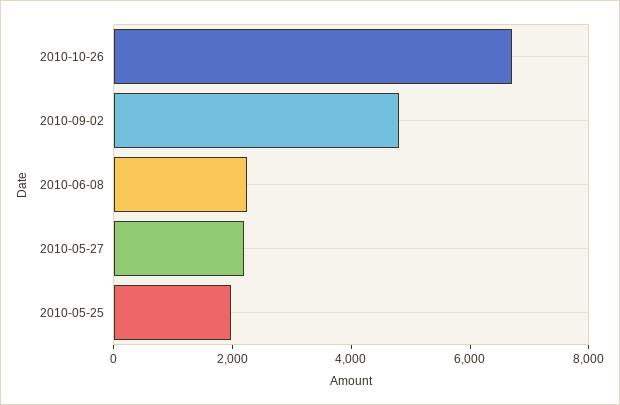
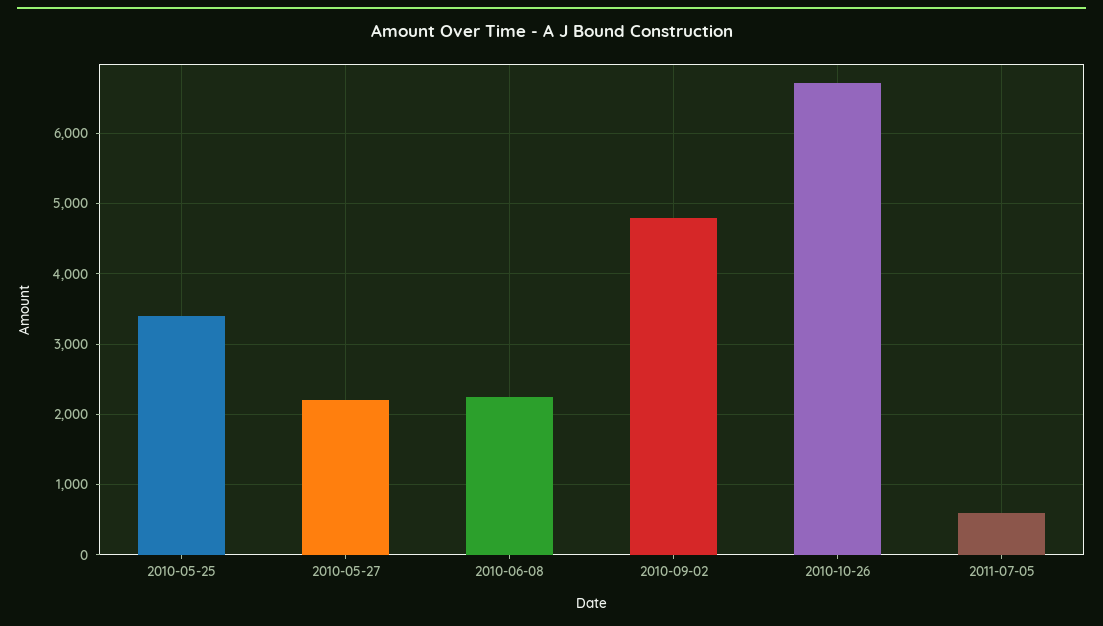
2010-05-25: 2000 -> 3400
2011-07-05: none -> 600

